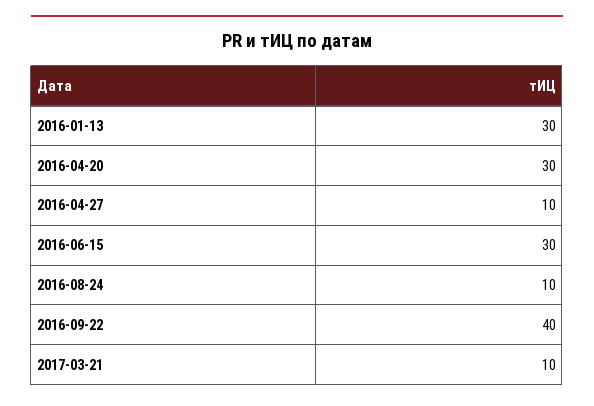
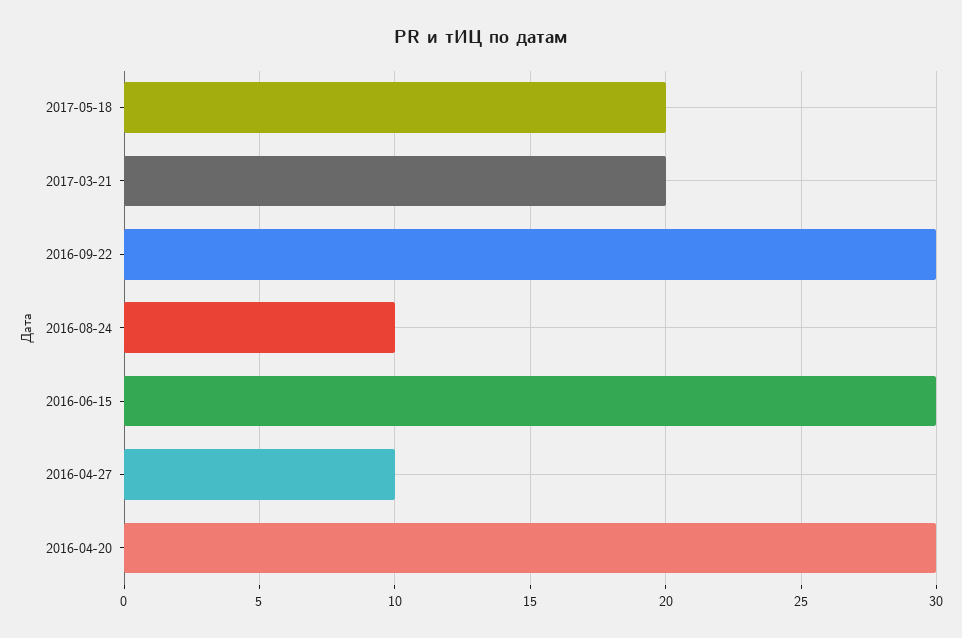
2016-01-13: 30 -> none
2016-09-22: 40 -> 30
2017-03-21: 10 -> 20
2017-05-18: none -> 20

